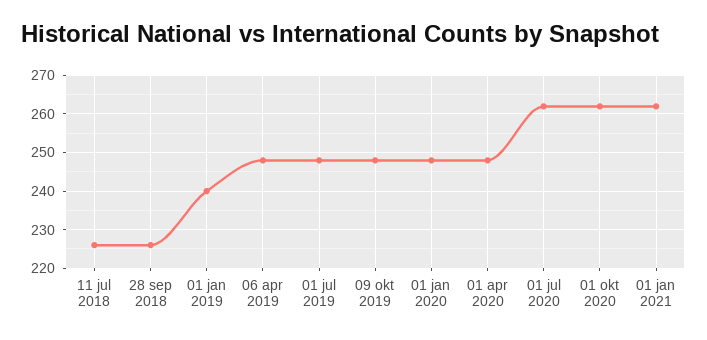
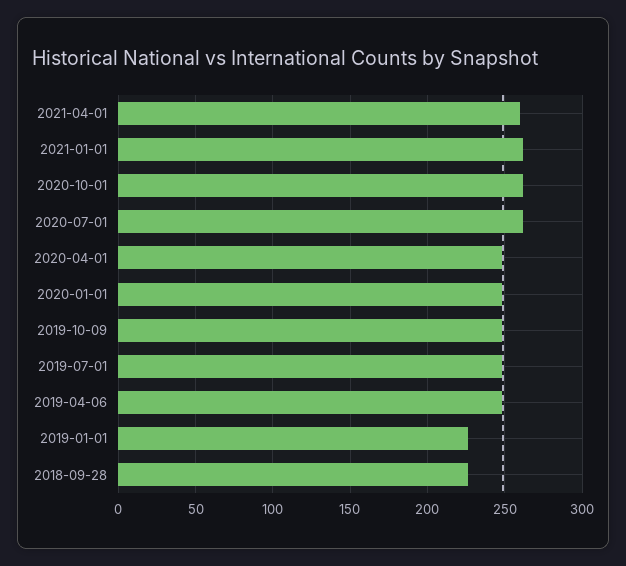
11 jul 2018: 225 -> none
01 jan 2019: 240 -> 225
2021-04-01: none -> 260

